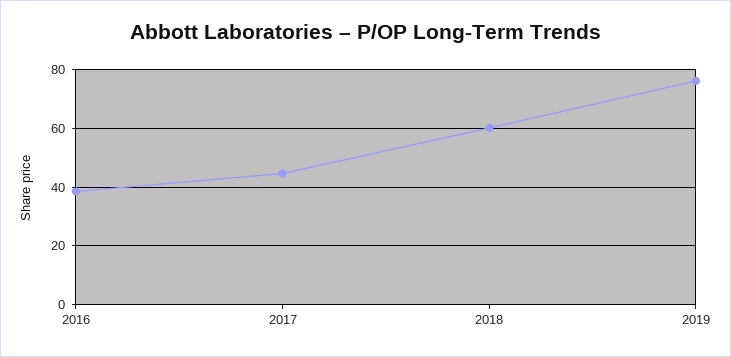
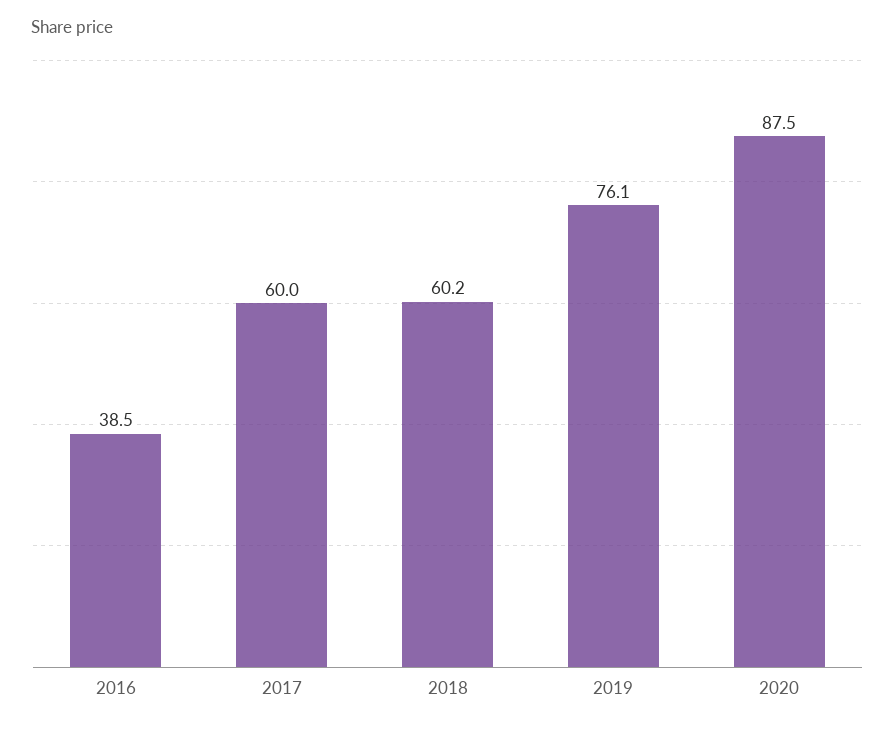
2017: 45 -> 60
2020: none -> 87.5

